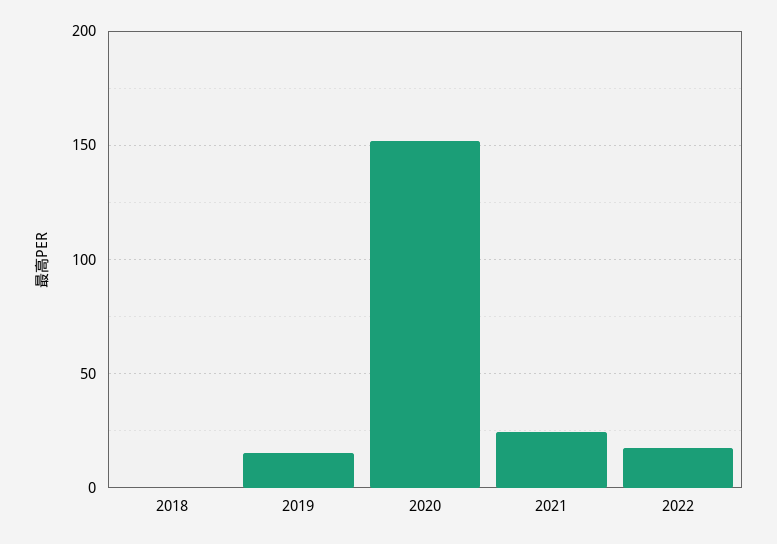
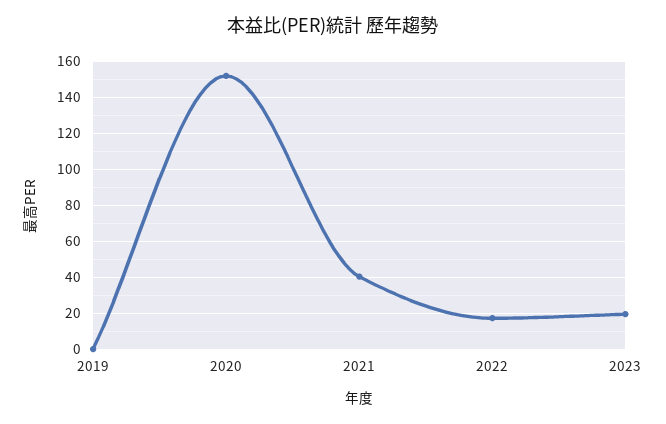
2018: 0 -> none
2019: 15 -> 0
2021: 25 -> 40
2023: none -> 20

